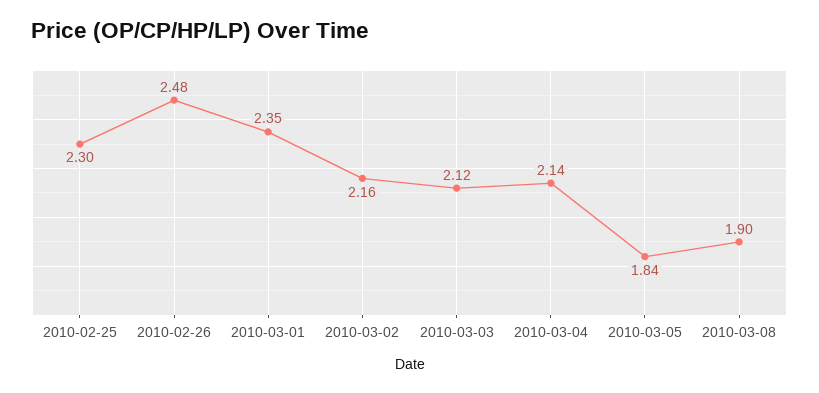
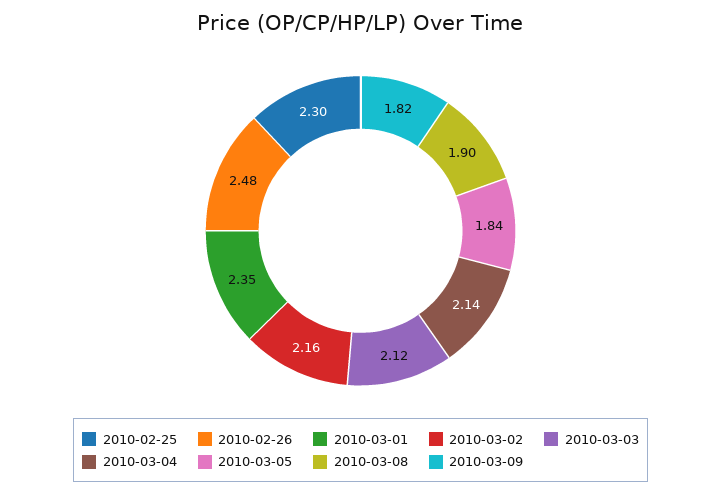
2010-03-09: none -> 1.82

